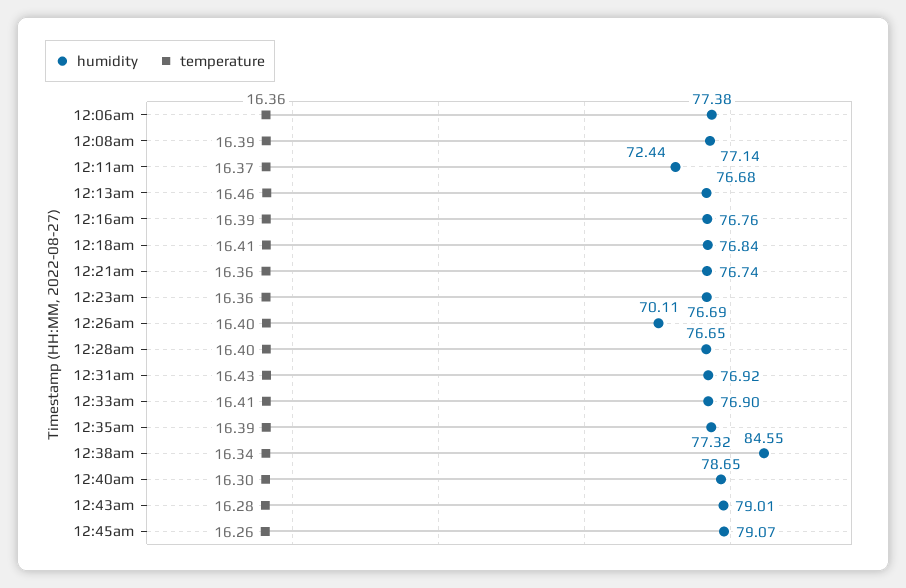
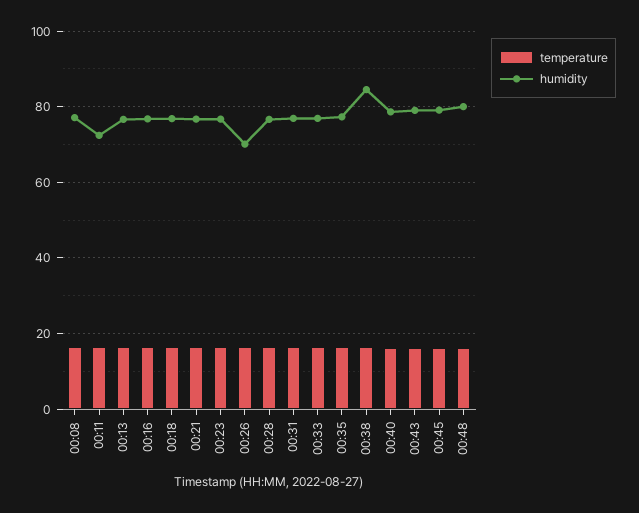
humidity, 12:06am: 77.38 -> none
temperature, 12:06am: 16.36 -> none
temperature, 00:48: none -> 16
humidity, 00:48: none -> 80

